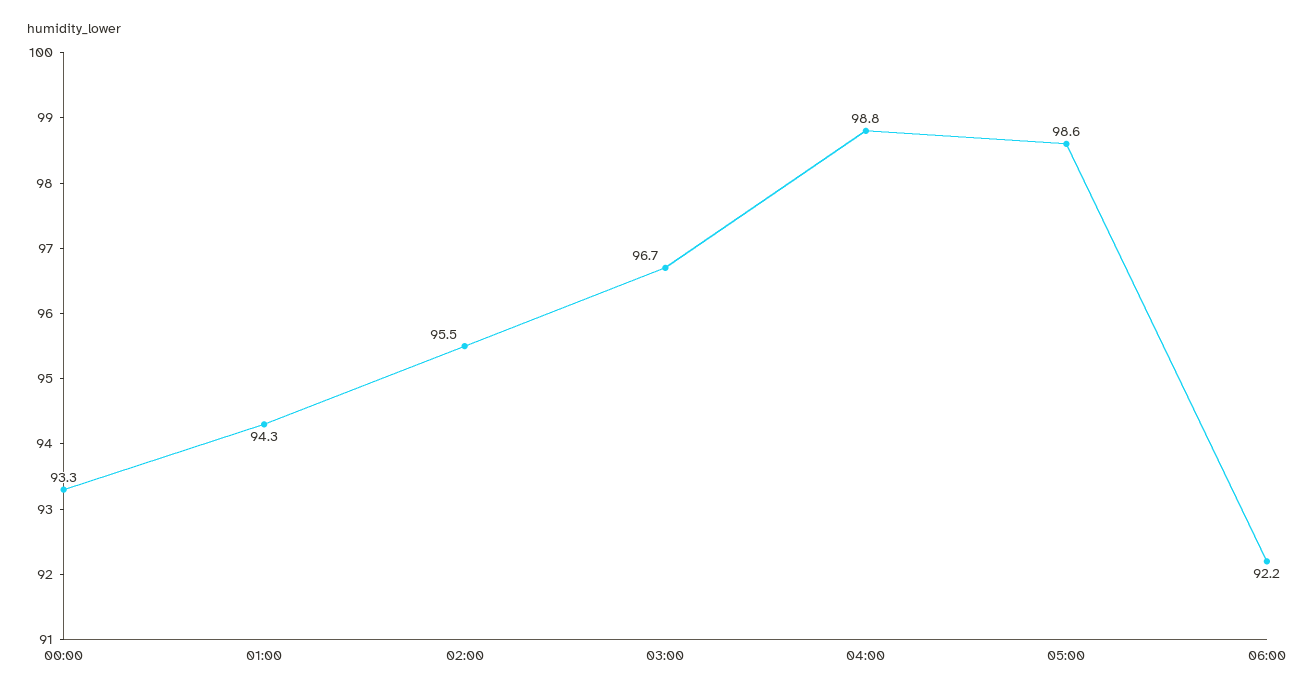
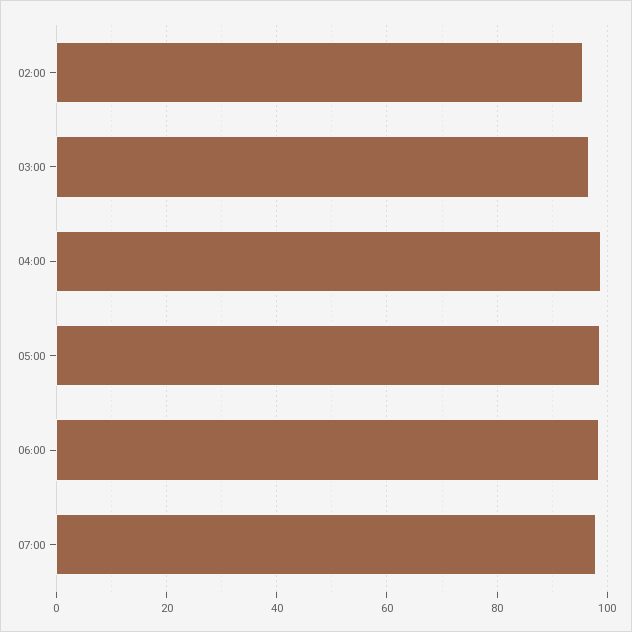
00:00: 93.3 -> none
01:00: 94.3 -> none
06:00: 92.2 -> 98
07:00: none -> 98

